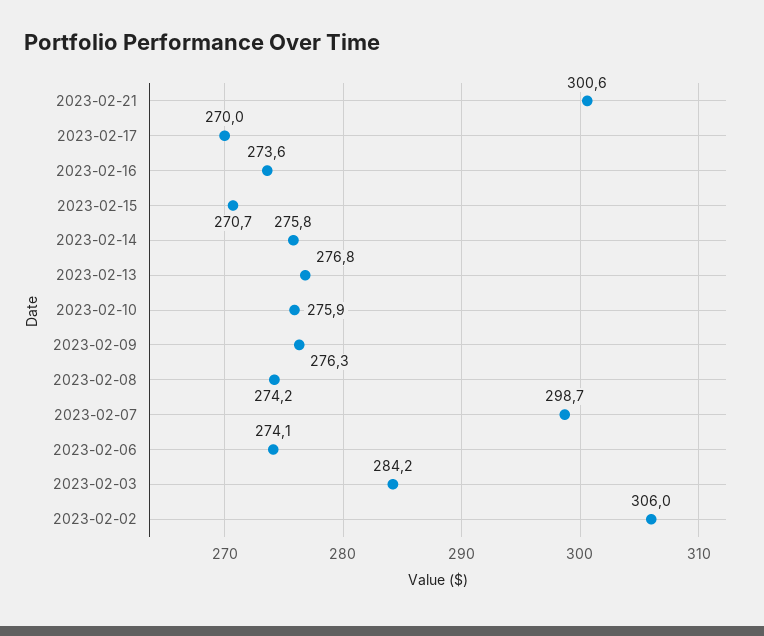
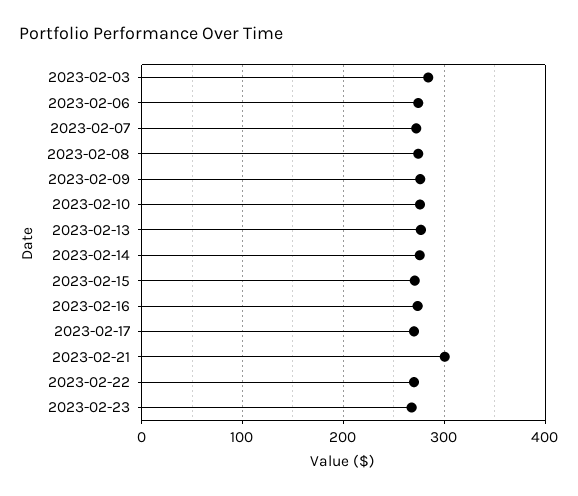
2023-02-07: 298.7 -> 270
2023-02-02: 306 -> none
2023-02-22: none -> 270
2023-02-23: none -> 270

